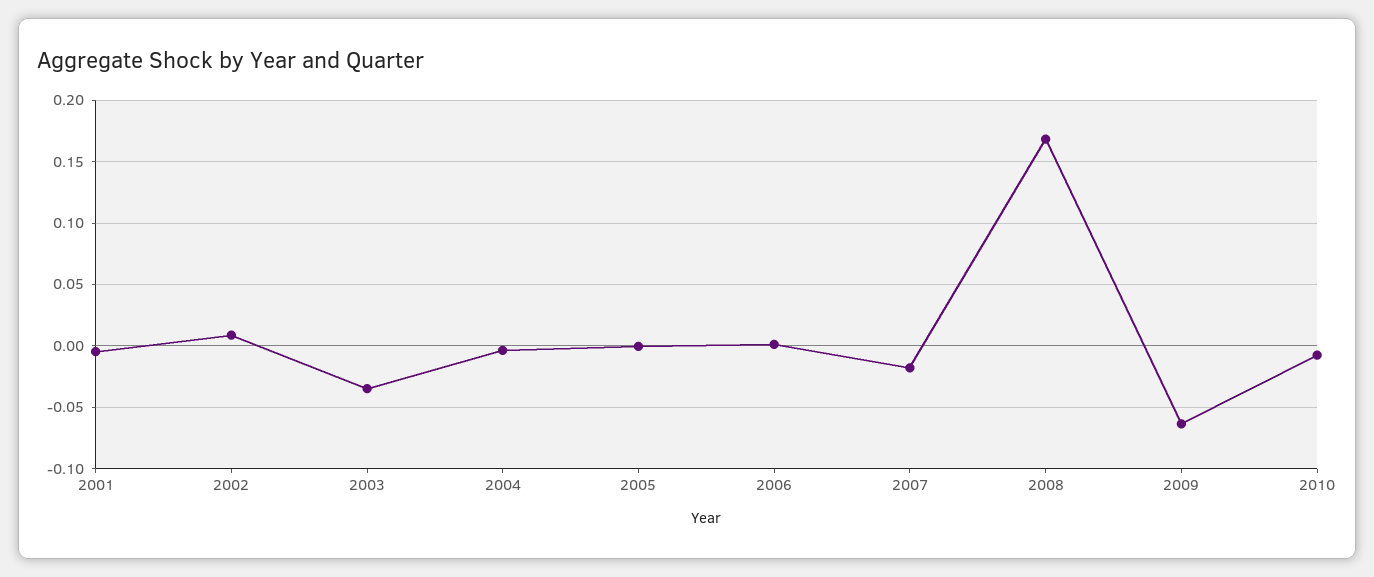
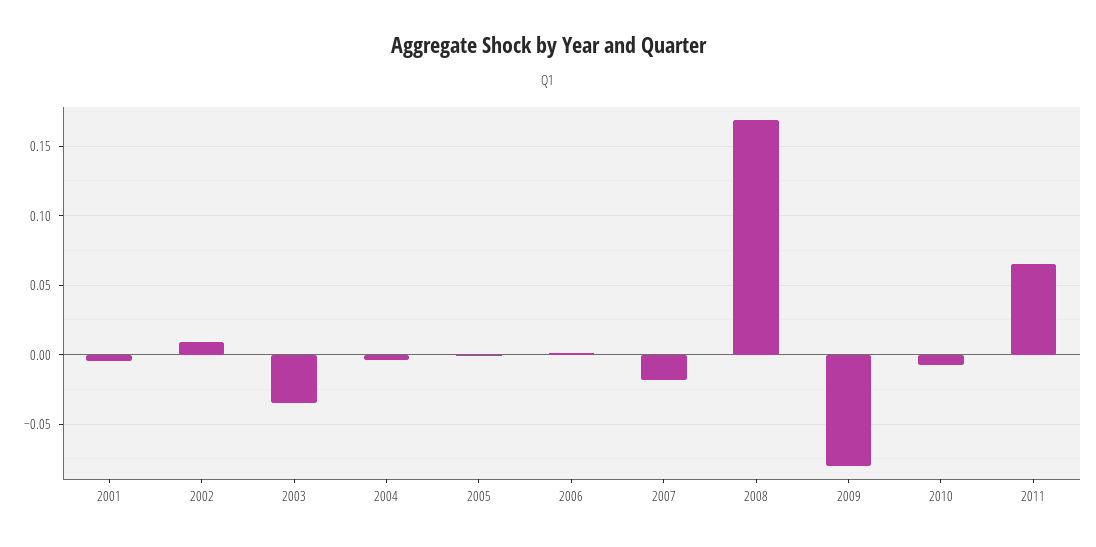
2009: -0.065 -> -0.08
2011: none -> 0.065

